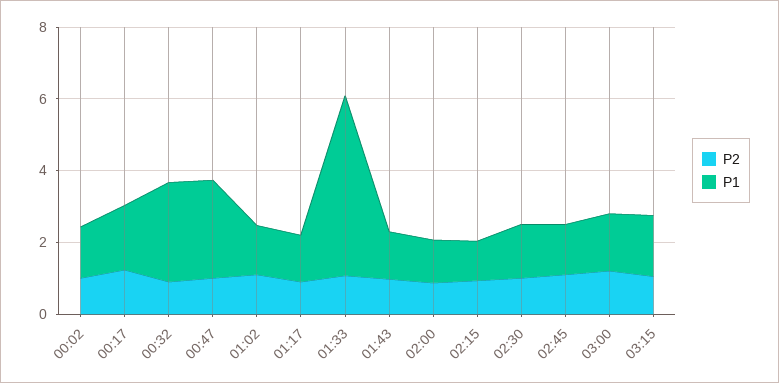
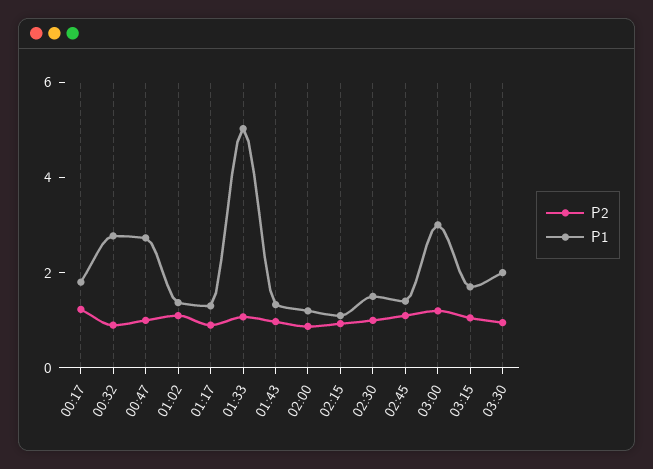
P2, 00:02: 1 -> none
P1, 00:02: 1.5 -> none
P1, 03:00: 1.5 -> 3
P2, 03:30: none -> 1
P1, 03:30: none -> 2

